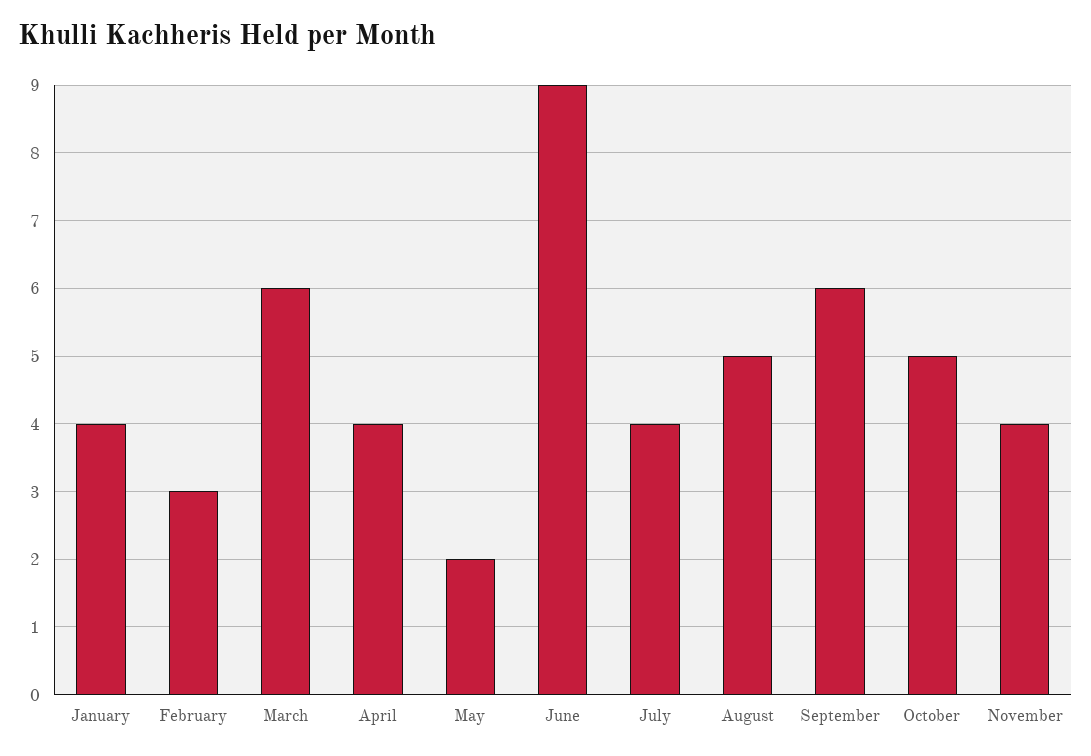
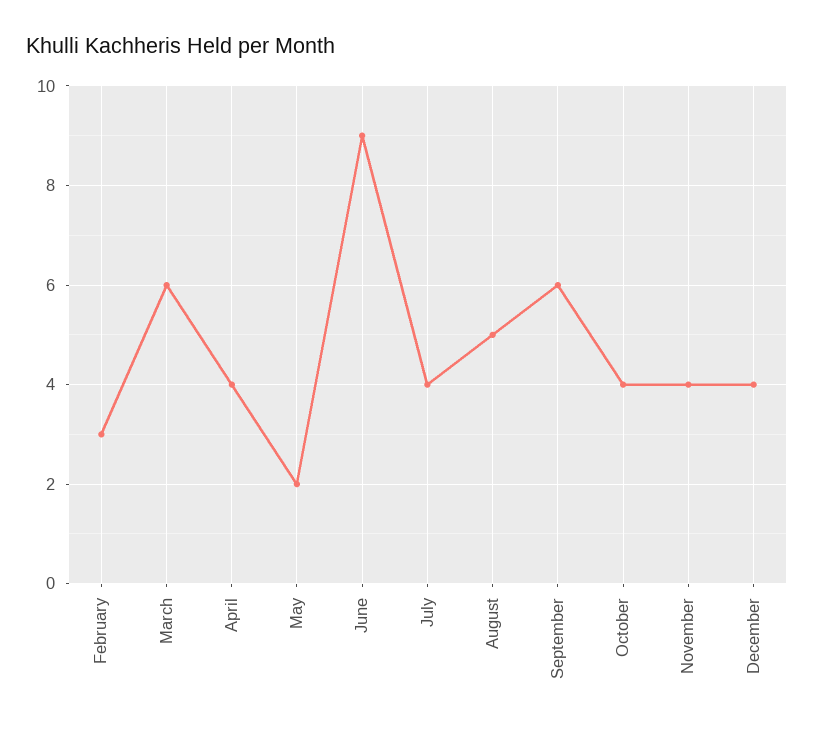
January: 4 -> none
October: 5 -> 4
December: none -> 4

